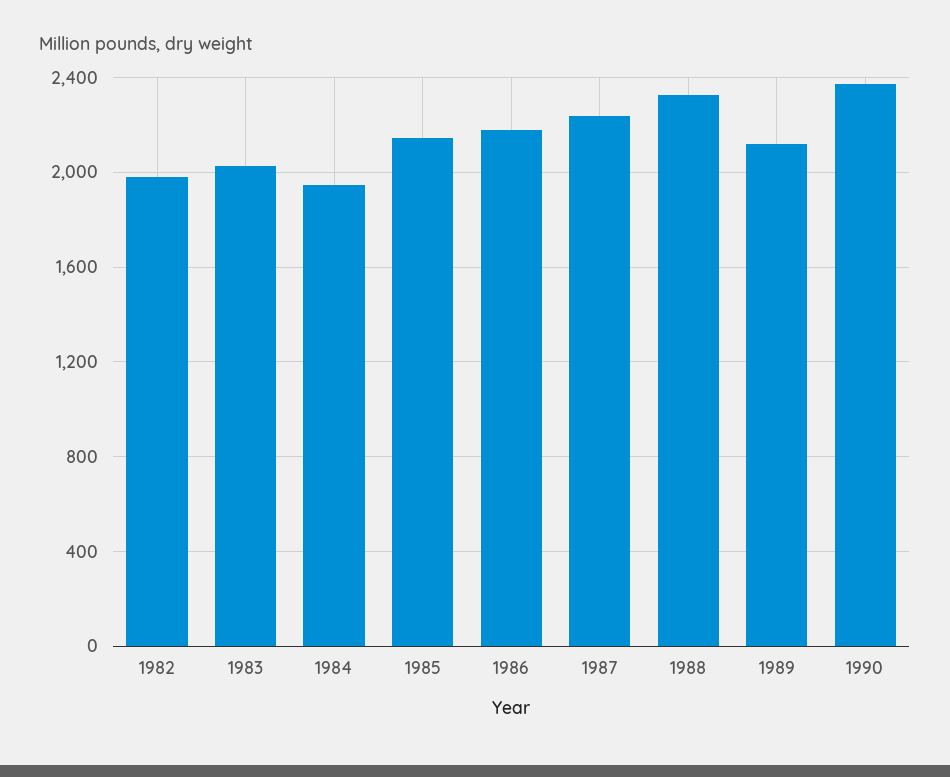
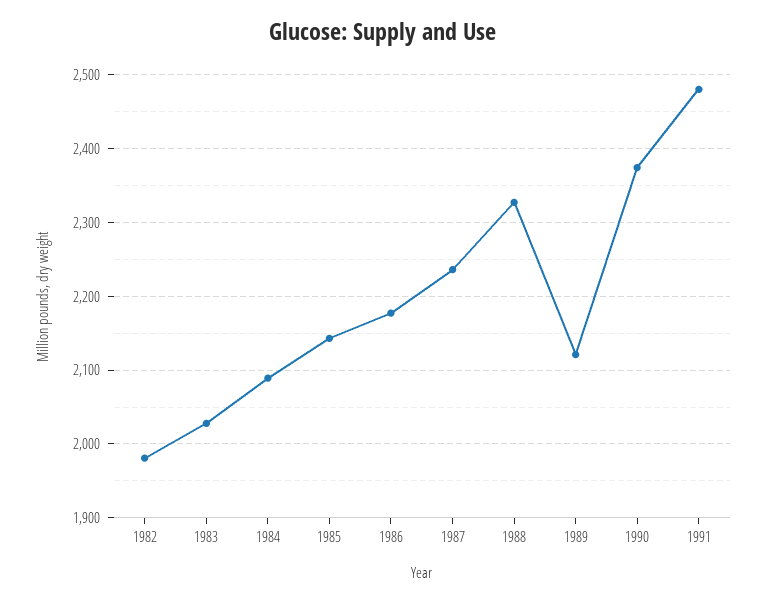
1984: 1950 -> 2090
1991: none -> 2480

